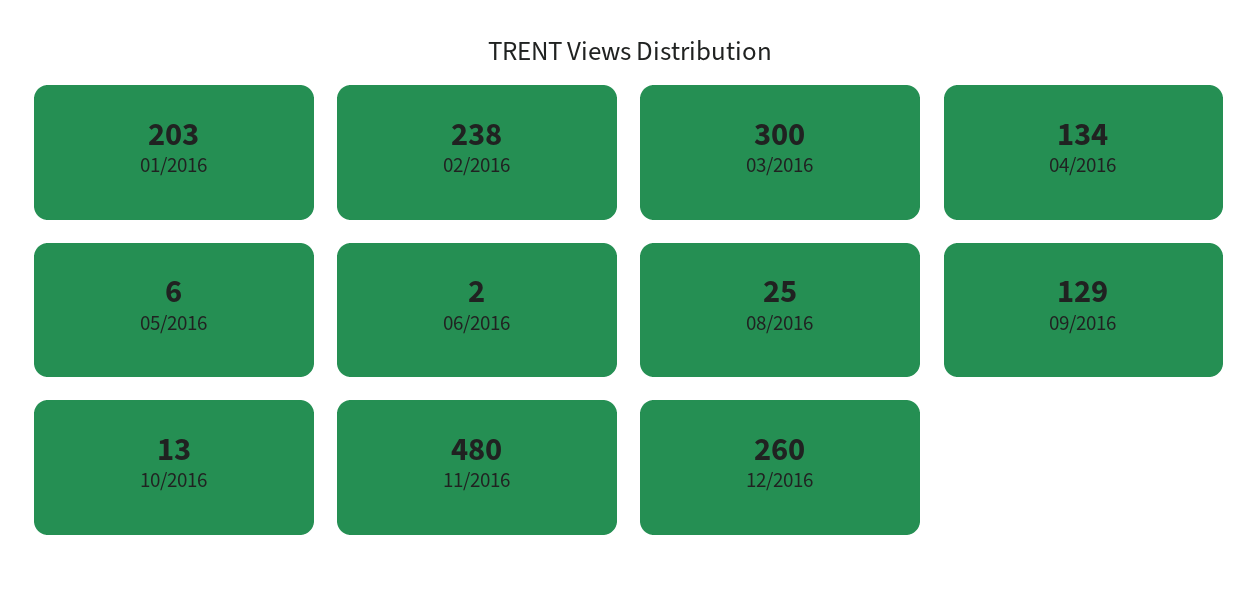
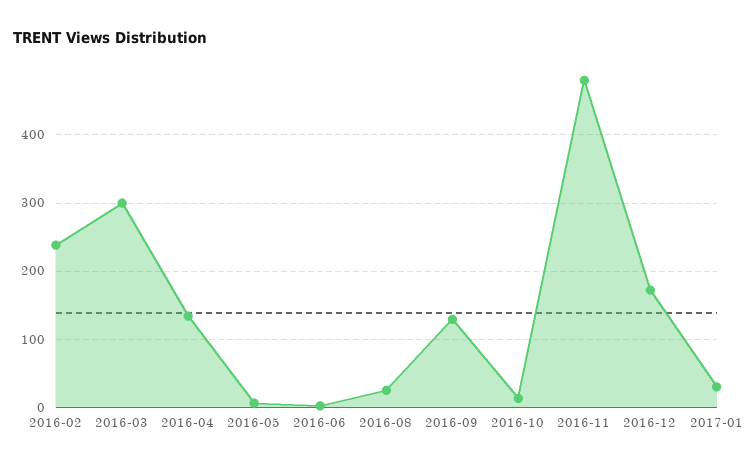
01/2016: 203 -> none
12/2016: 260 -> 170
2017-01: none -> 30

